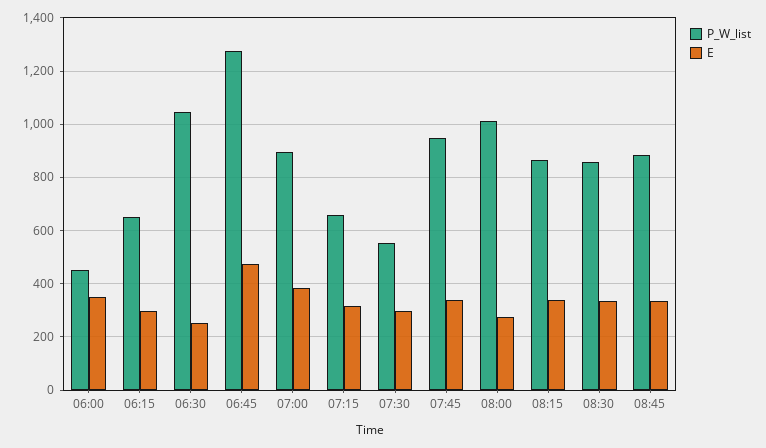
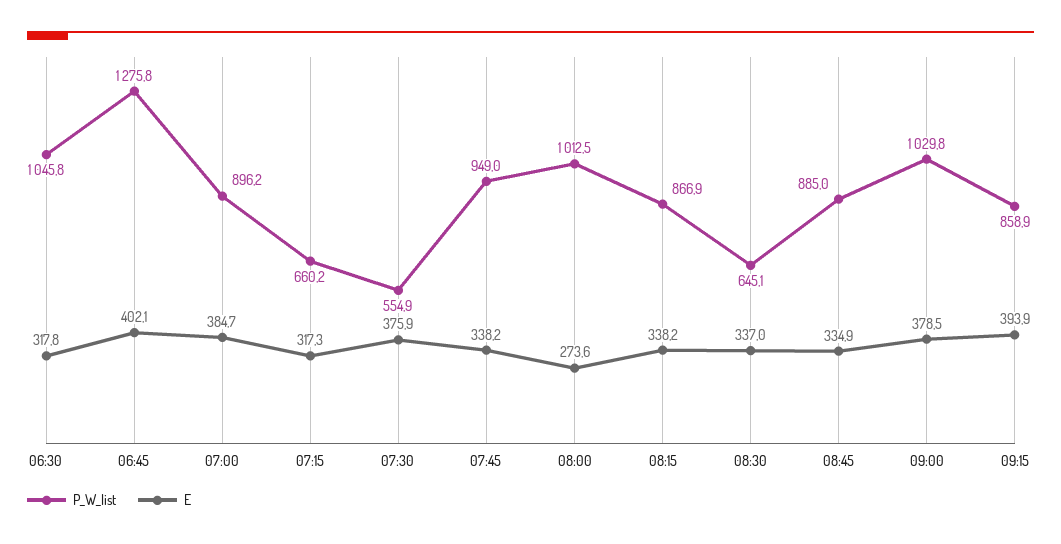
P_W_list, 06:00: 450 -> none
E, 06:00: 350 -> none
P_W_list, 06:15: 650 -> none
E, 06:15: 300 -> none
E, 06:30: 250 -> 317.8
E, 06:45: 475 -> 402.1
E, 07:30: 300 -> 375.9
P_W_list, 08:30: 850 -> 645.1
P_W_list, 09:00: none -> 1029.8
E, 09:00: none -> 378.5
P_W_list, 09:15: none -> 858.9
E, 09:15: none -> 393.9

